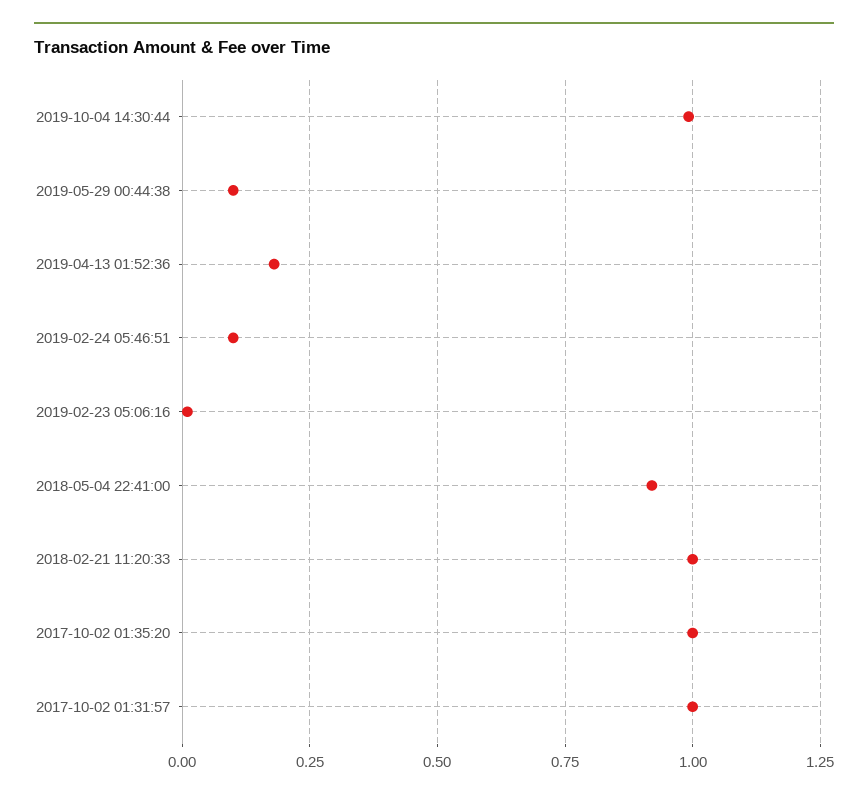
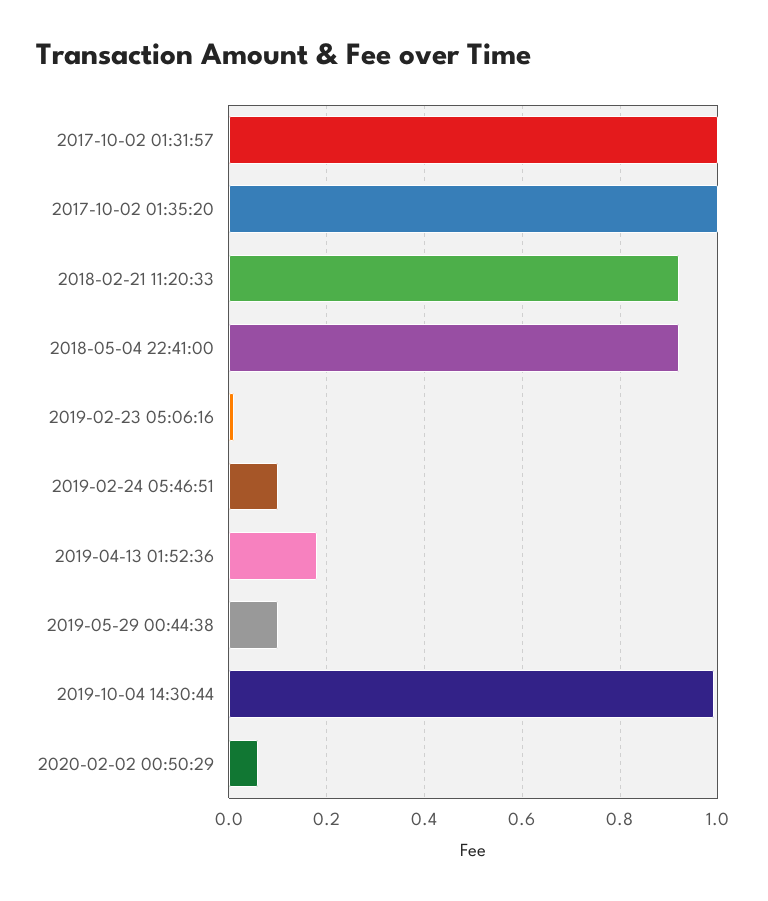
2018-02-21 11:20:33: 1 -> 0.92
2020-02-02 00:50:29: none -> 0.06

